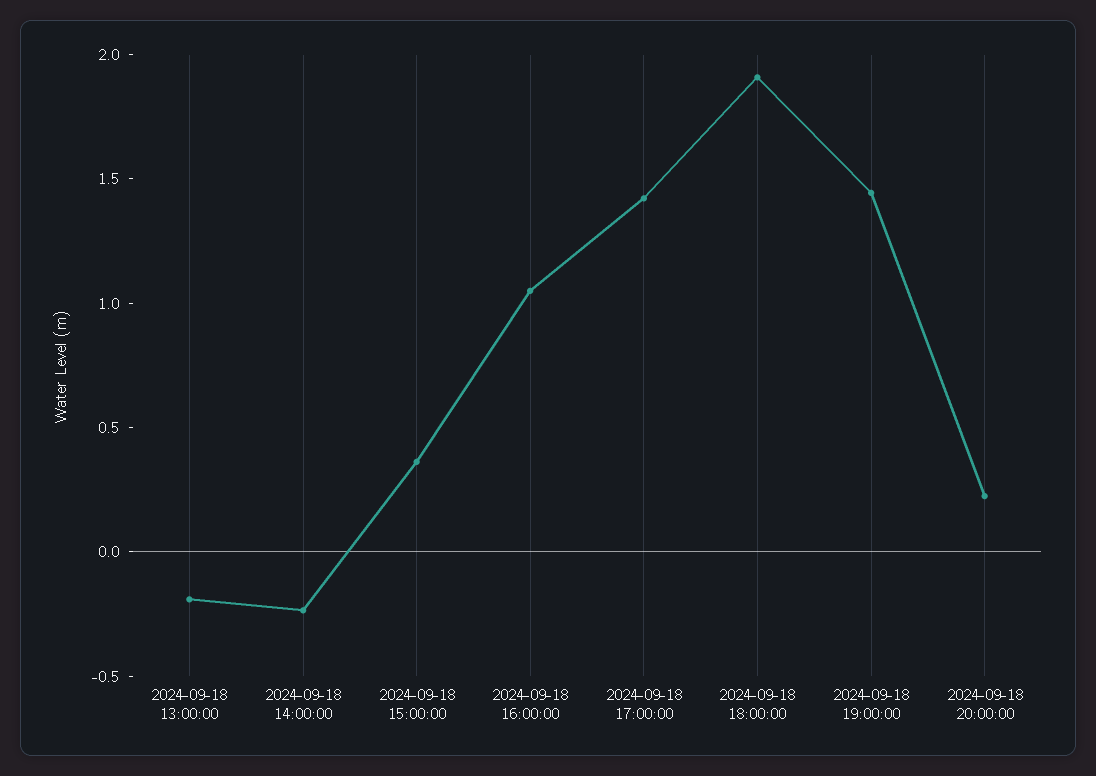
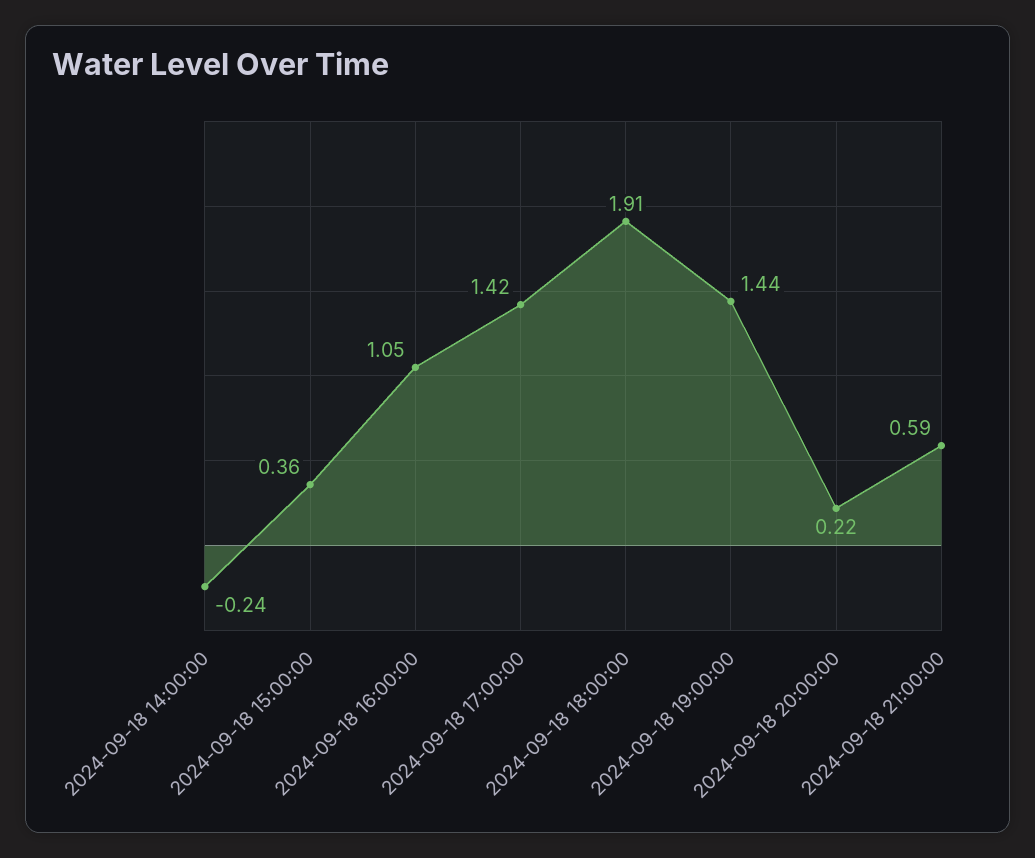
2024-09-18 13:00:00: -0.2 -> none
2024-09-18 21:00:00: none -> 0.59

